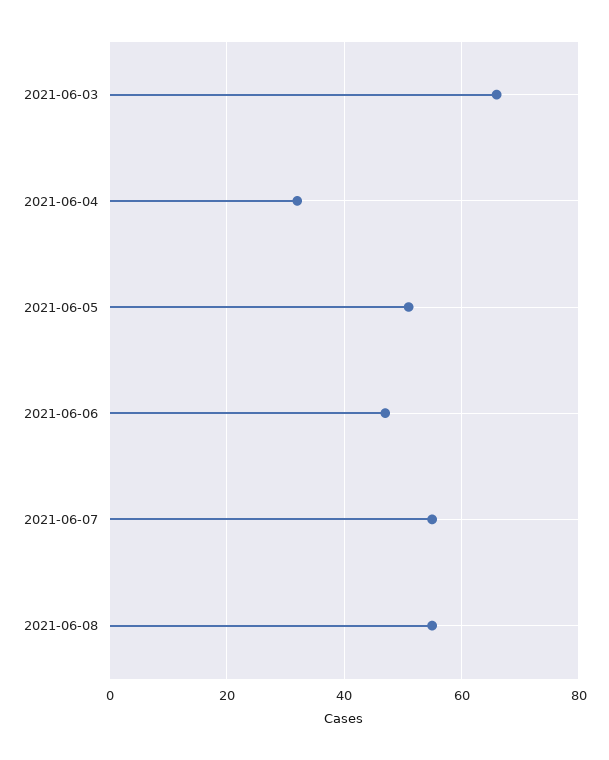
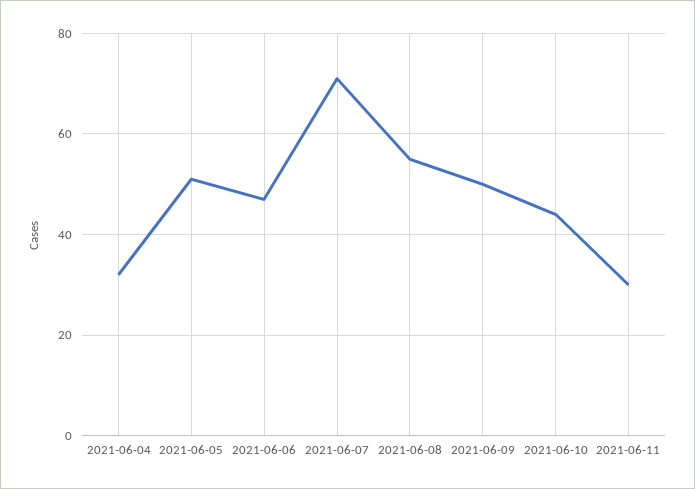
2021-06-03: 65 -> none
2021-06-07: 55 -> 70
2021-06-09: none -> 50
2021-06-10: none -> 45
2021-06-11: none -> 30

